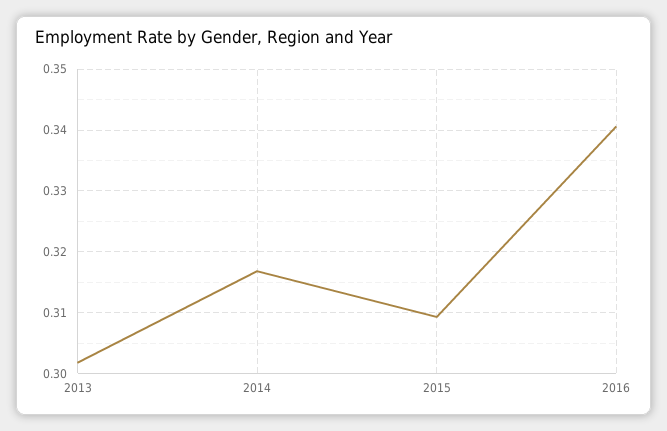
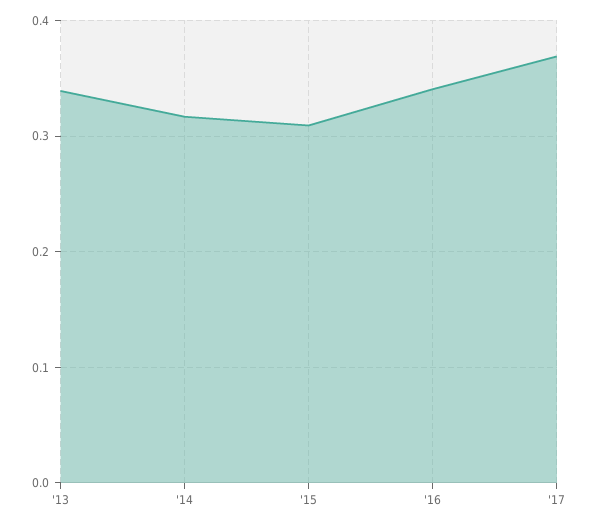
2013: 0.302 -> 0.34
'17: none -> 0.37

